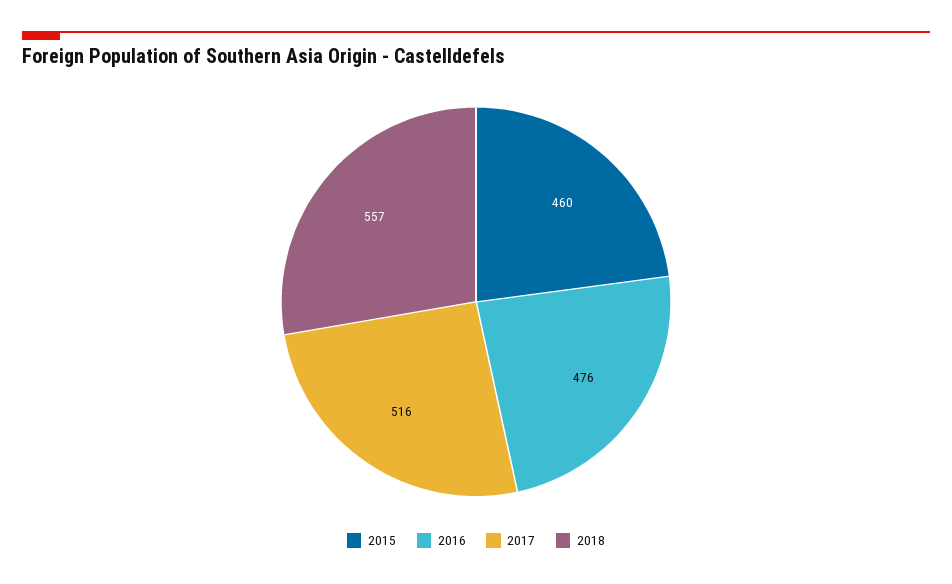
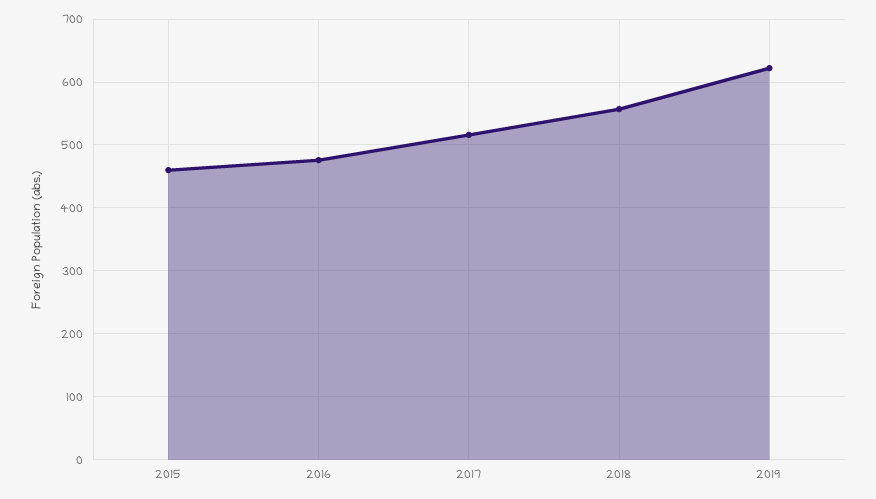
2019: none -> 620

